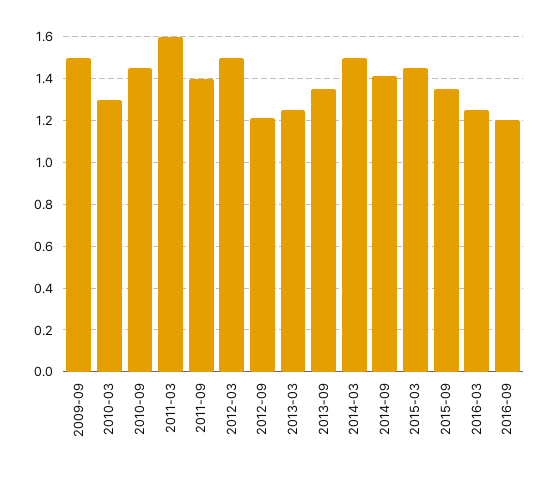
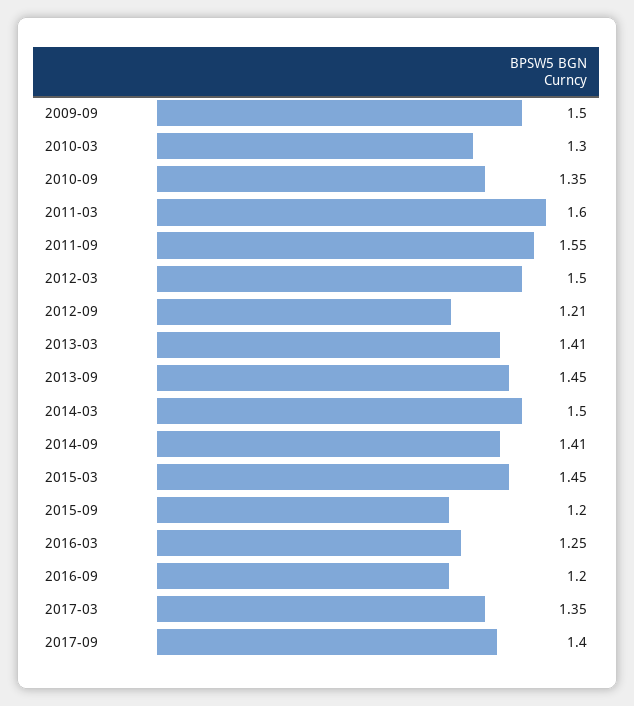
2010-09: 1.45 -> 1.35
2011-09: 1.4 -> 1.55
2013-03: 1.25 -> 1.41
2013-09: 1.35 -> 1.45
2015-09: 1.35 -> 1.2
2017-03: none -> 1.35
2017-09: none -> 1.4

